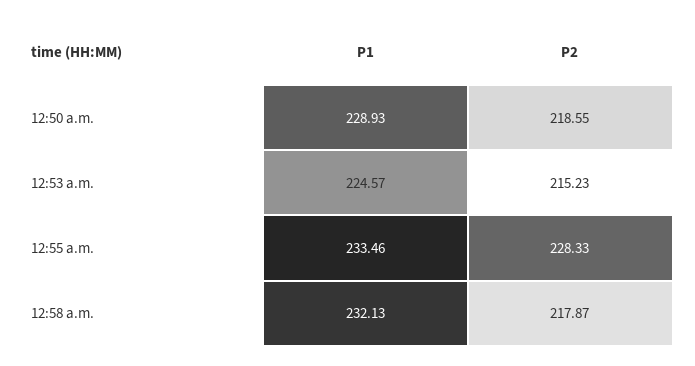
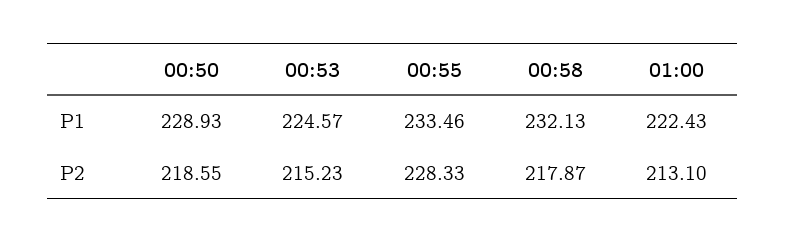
P1, 01:00: none -> 222.43
P2, 01:00: none -> 213.1

